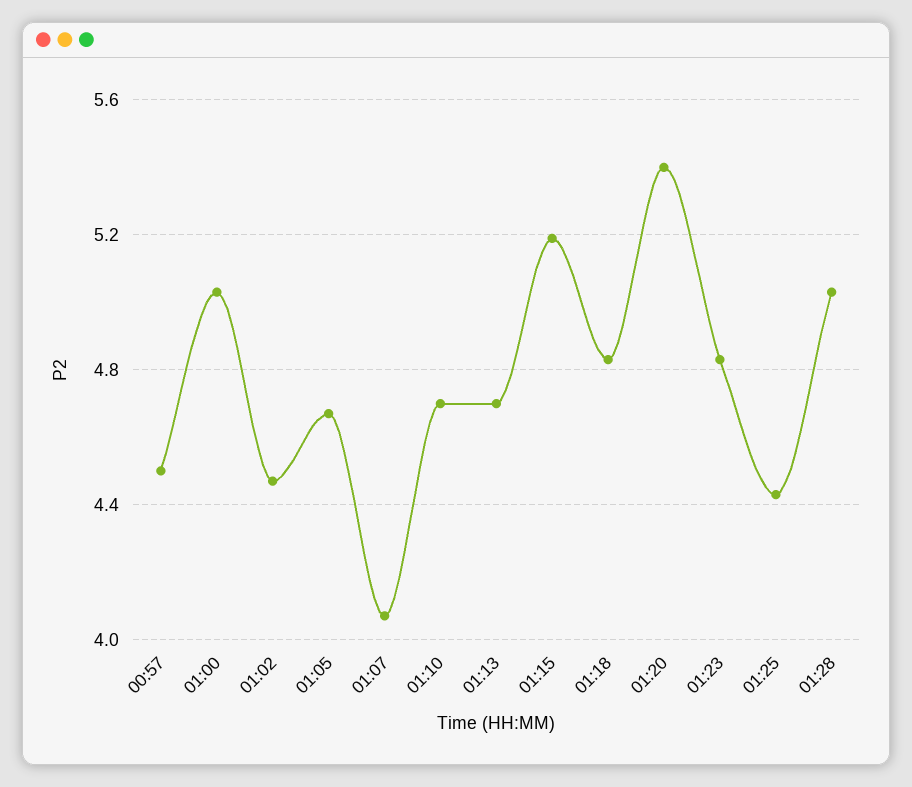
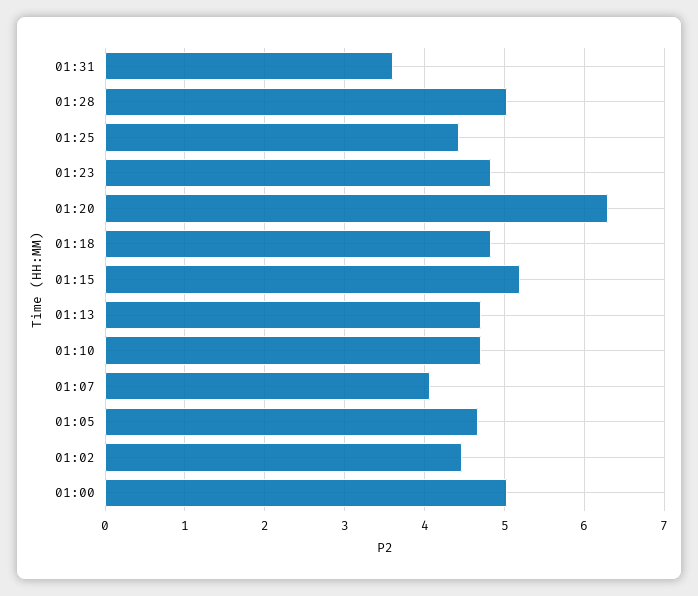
00:57: 4.5 -> none
01:20: 5.4 -> 6.3
01:31: none -> 3.6

